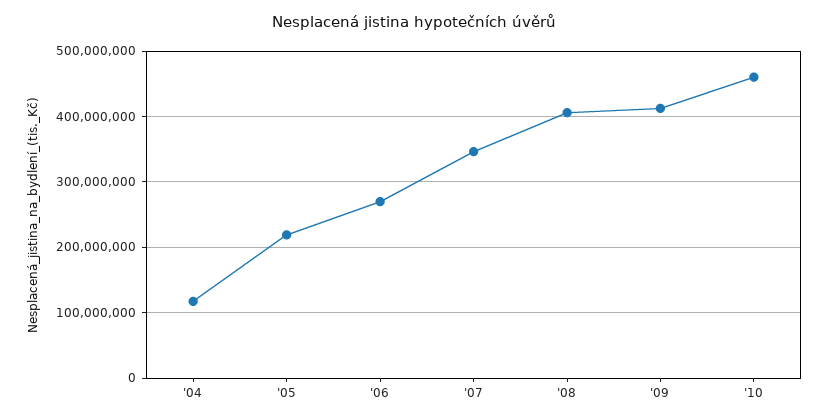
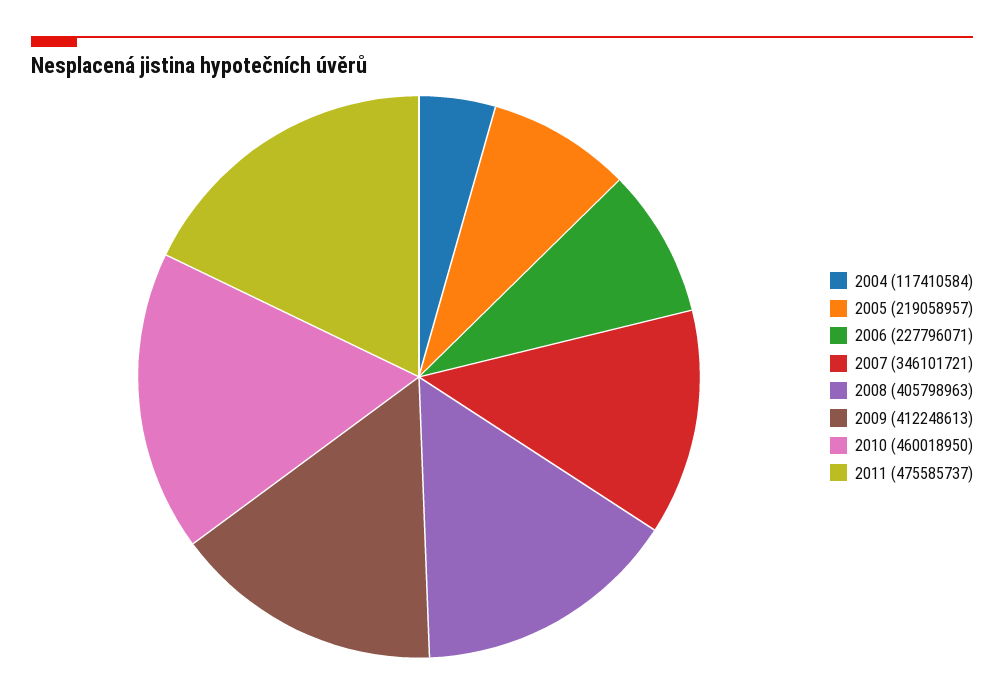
'06: 270000000 -> 227796071
2011: none -> 475585737

